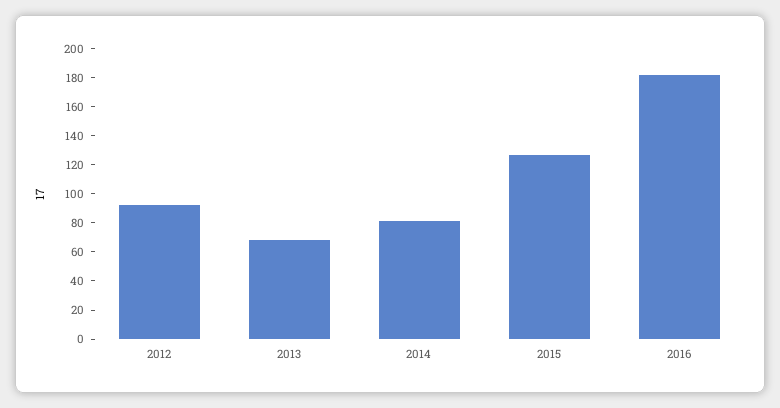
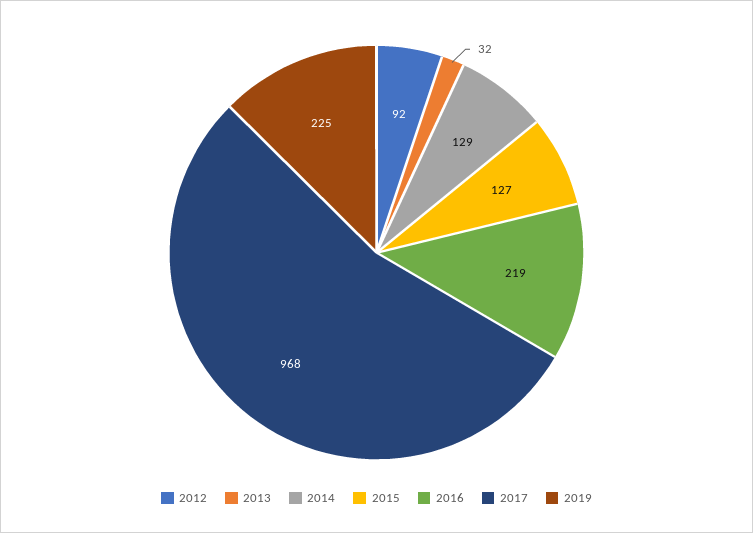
2013: 70 -> 32
2014: 80 -> 129
2016: 180 -> 219
2017: none -> 968
2019: none -> 225

